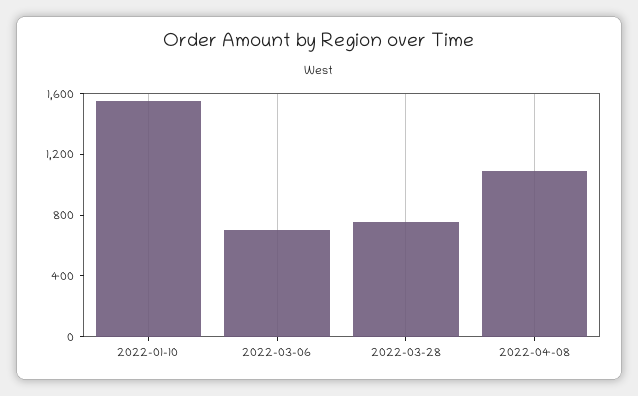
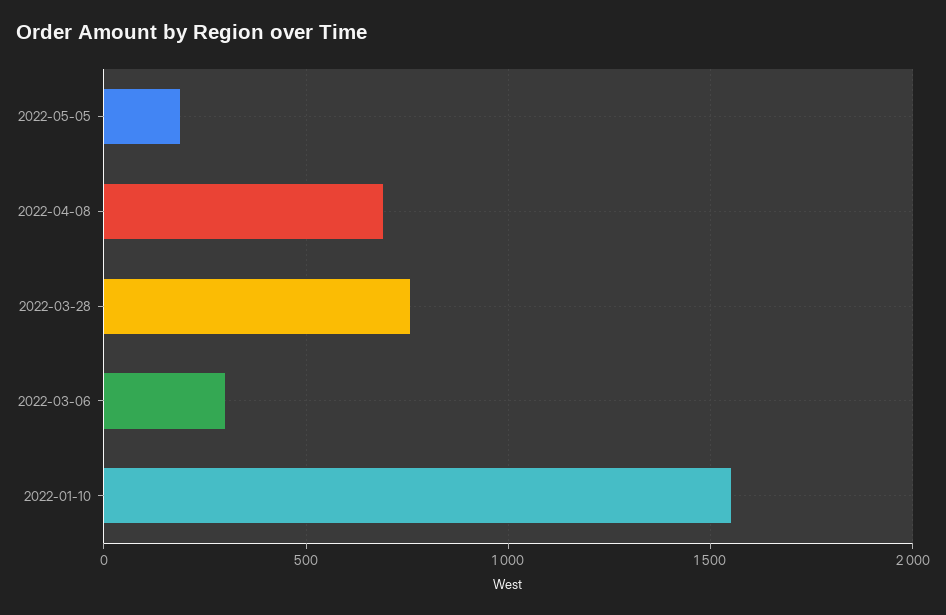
2022-03-06: 700 -> 300
2022-04-08: 1100 -> 700
2022-05-05: none -> 200

